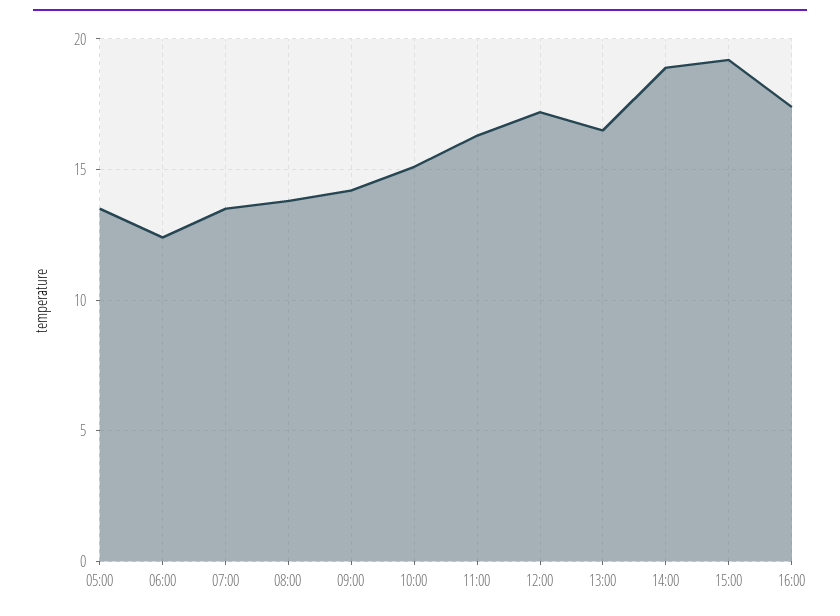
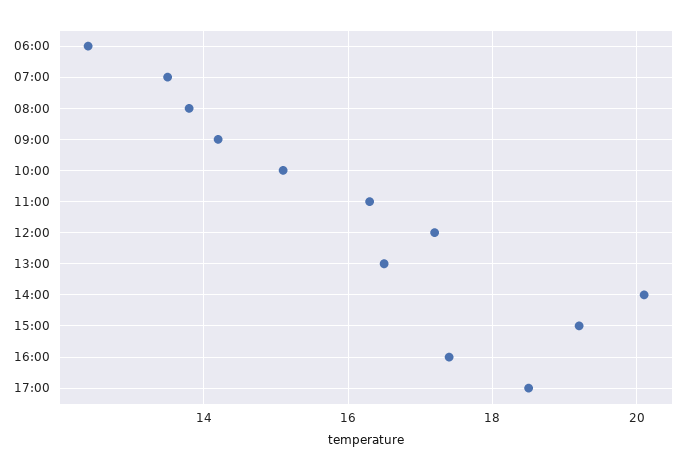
05:00: 13.5 -> none
14:00: 19 -> 20
17:00: none -> 18.5

